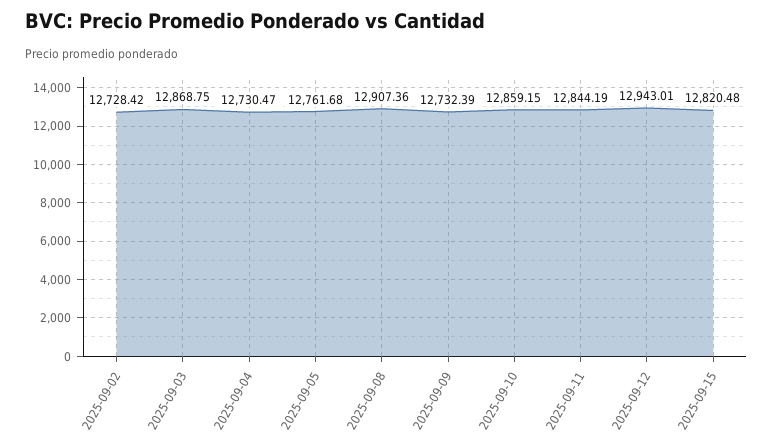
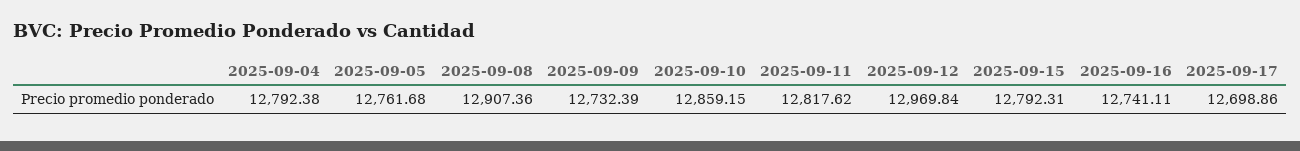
2025-09-02: 12728.42 -> none
2025-09-03: 12868.75 -> none
2025-09-04: 12730.47 -> 12792.38
2025-09-11: 12844.19 -> 12817.62
2025-09-12: 12943.01 -> 12969.84
2025-09-15: 12820.48 -> 12792.31
2025-09-16: none -> 12741.11
2025-09-17: none -> 12698.86

